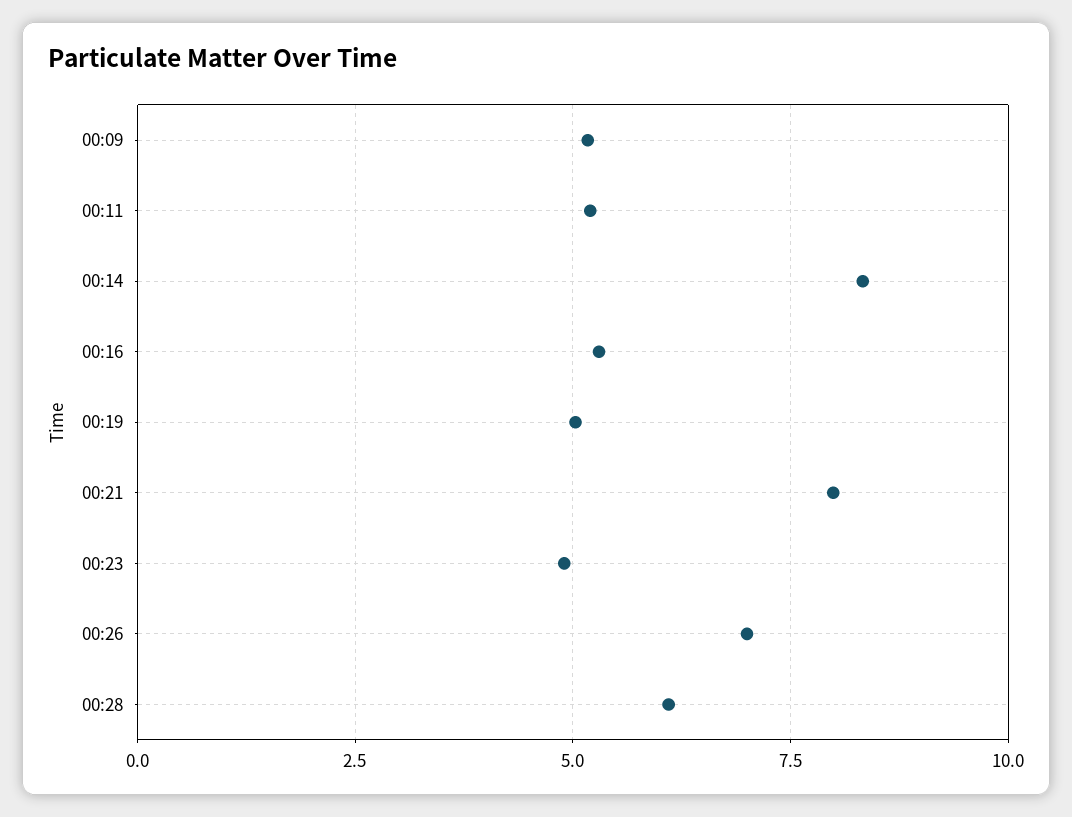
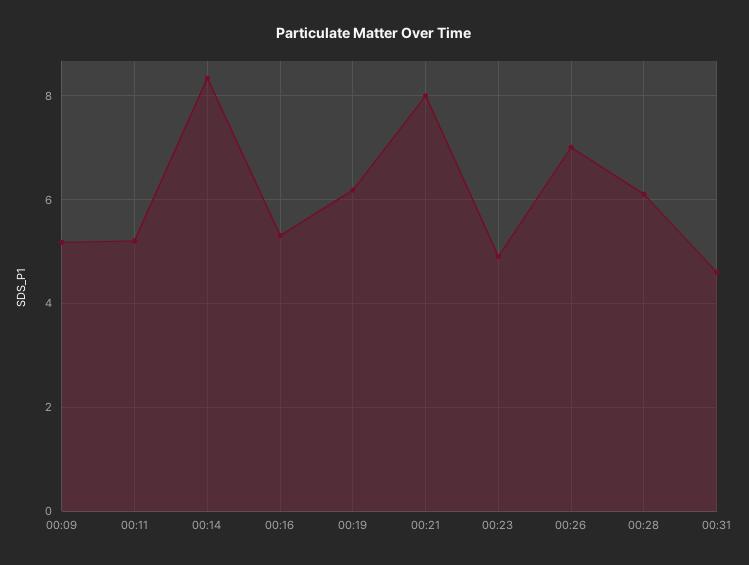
00:19: 5 -> 6.2
00:31: none -> 4.6

